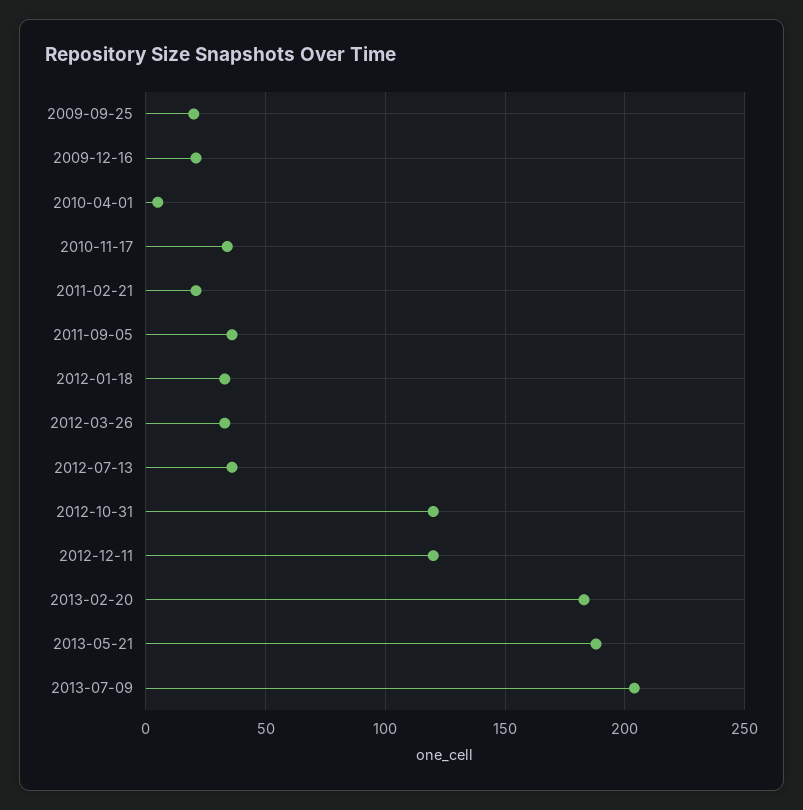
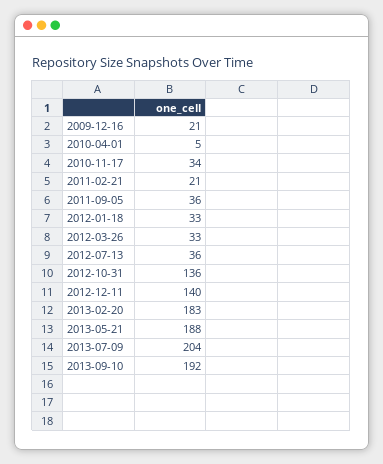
2009-09-25: 20 -> none
2012-10-31: 120 -> 136
2012-12-11: 120 -> 140
2013-09-10: none -> 192

